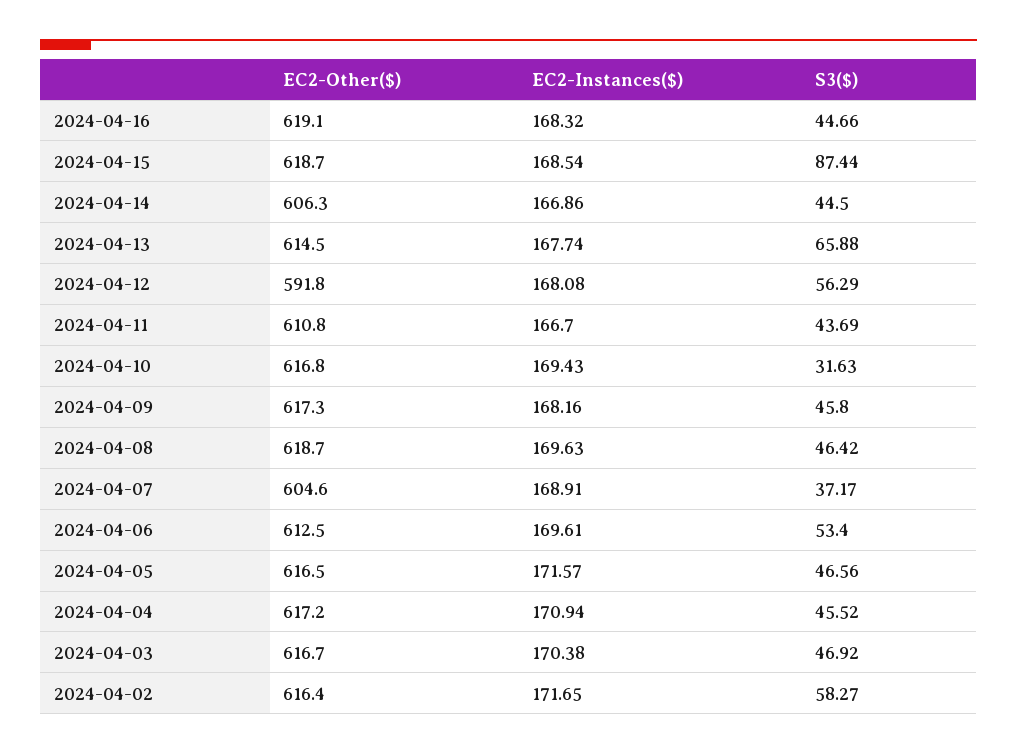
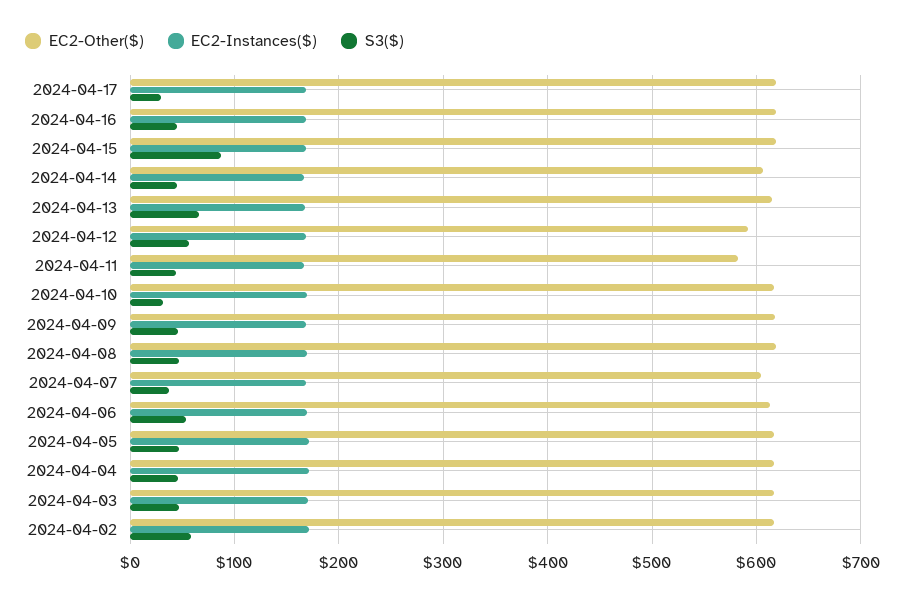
EC2-Other($), 2024-04-11: 610.8 -> 580
EC2-Other($), 2024-04-17: none -> 620
EC2-Instances($), 2024-04-17: none -> 170
S3($), 2024-04-17: none -> 30

